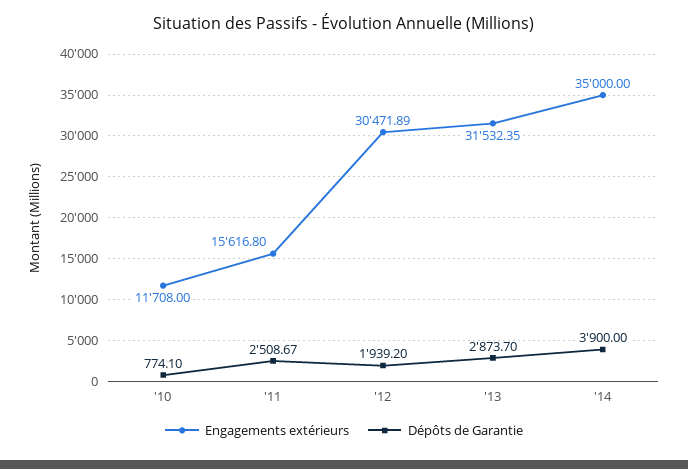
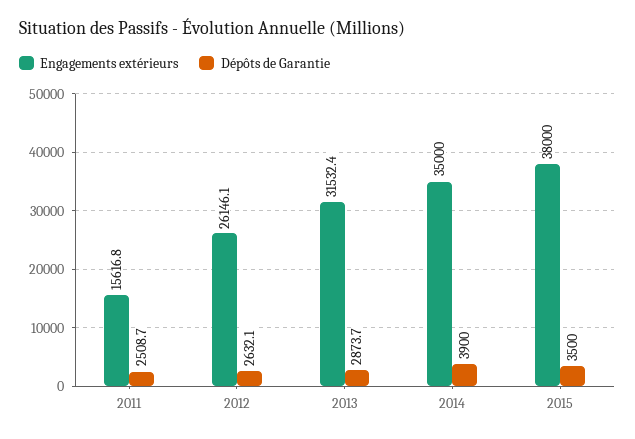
Engagements extérieurs, '10: 11708 -> none
Dépôts de Garantie, '10: 774.1 -> none
Engagements extérieurs, '12: 30471.89 -> 26146.1
Dépôts de Garantie, '12: 1939.2 -> 2632.1
Engagements extérieurs, 2015: none -> 38000
Dépôts de Garantie, 2015: none -> 3500

